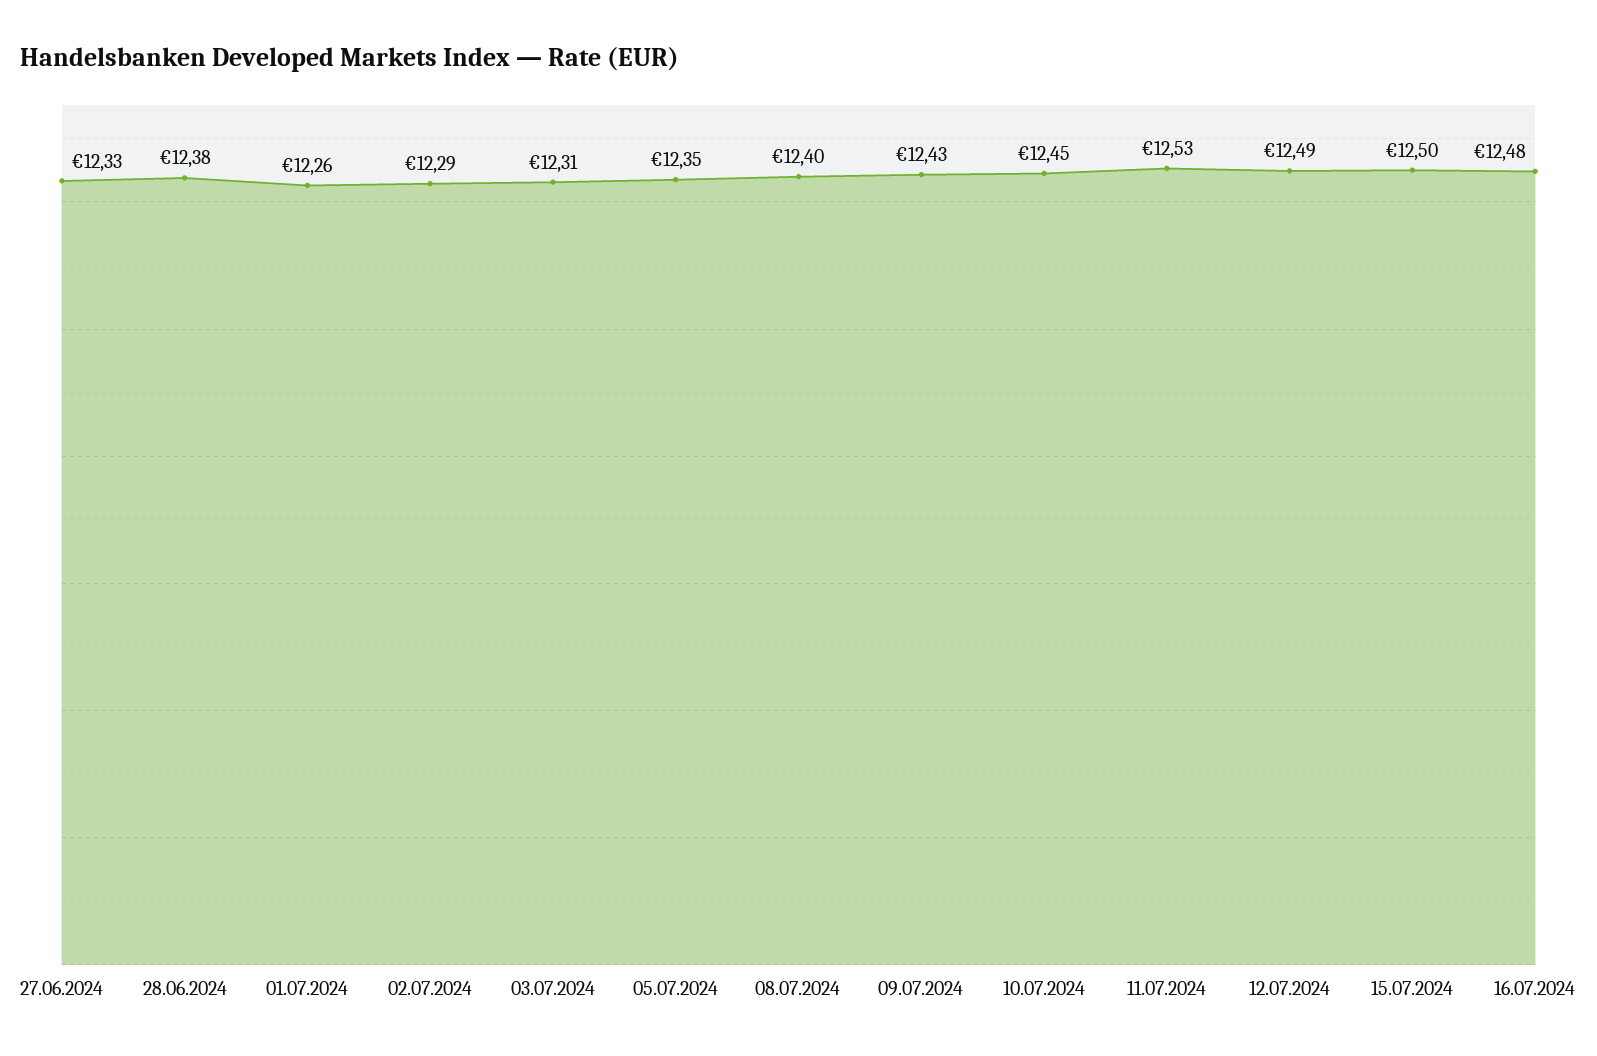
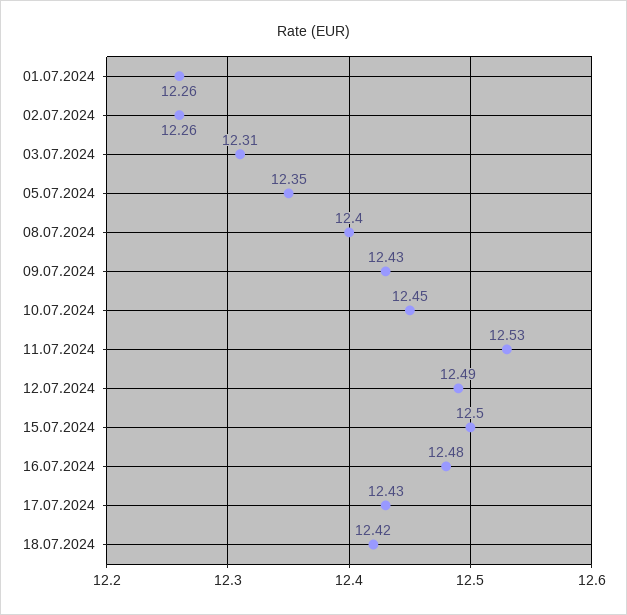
27.06.2024: 12.33 -> none
28.06.2024: 12.38 -> none
02.07.2024: 12.29 -> 12.26
17.07.2024: none -> 12.43
18.07.2024: none -> 12.42

